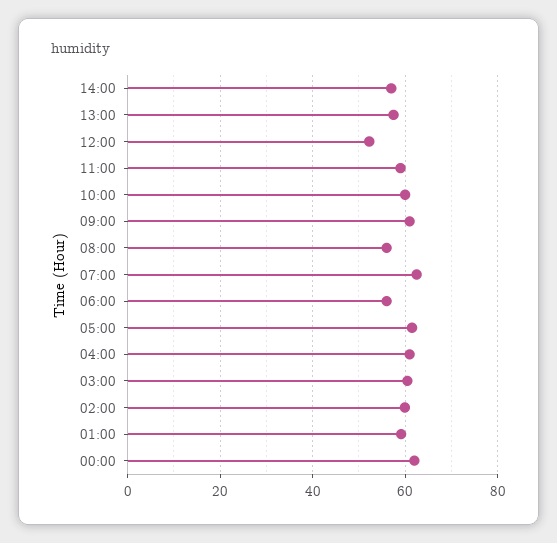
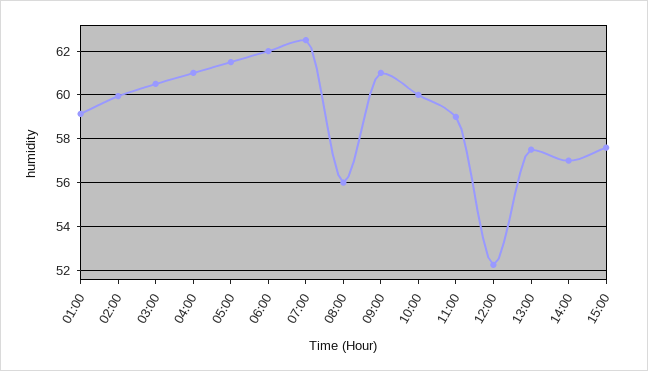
06:00: 56 -> 62
00:00: 62 -> none
15:00: none -> 57.5

